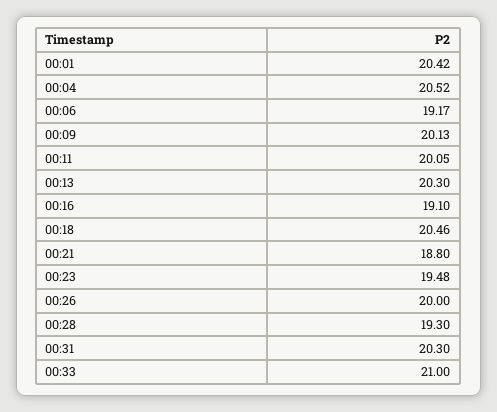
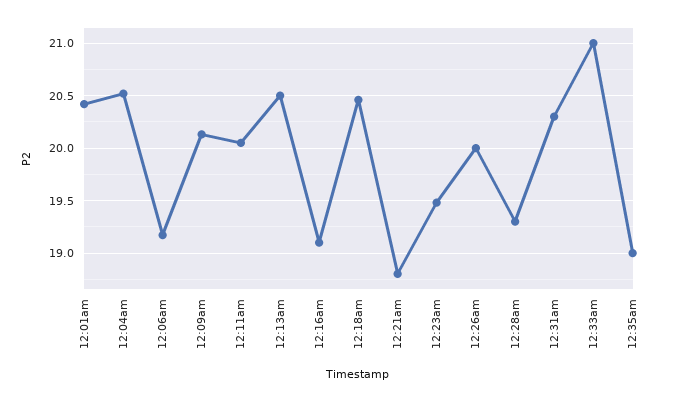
00:13: 20.3 -> 20.5
12:35am: none -> 19

